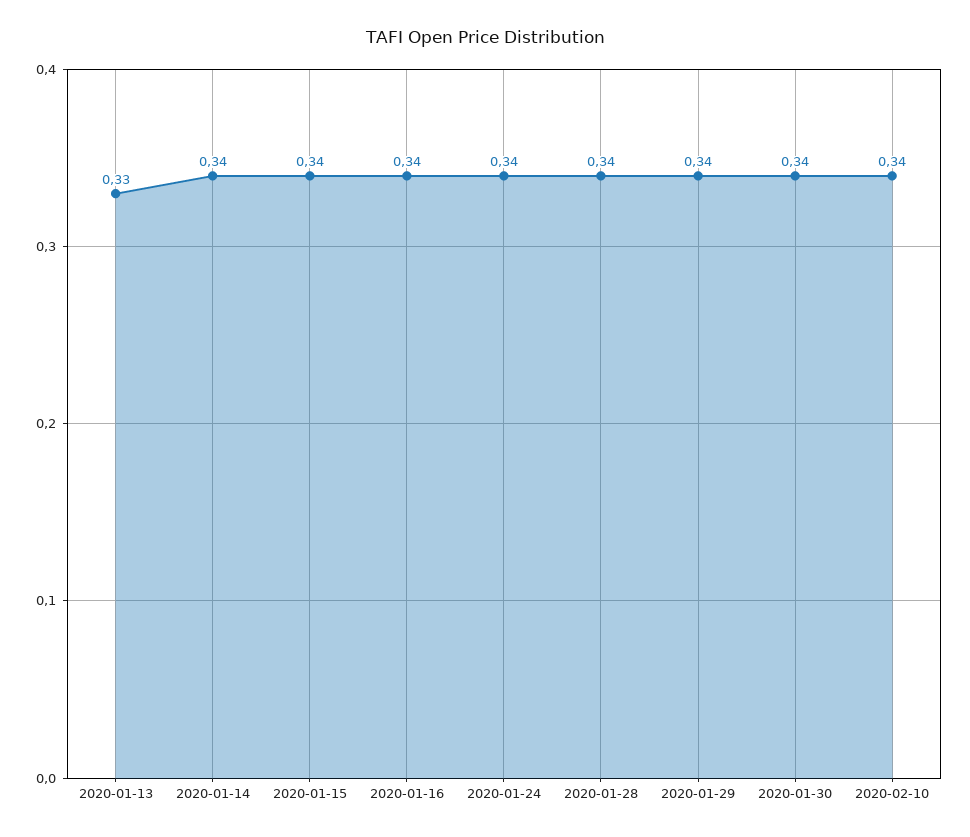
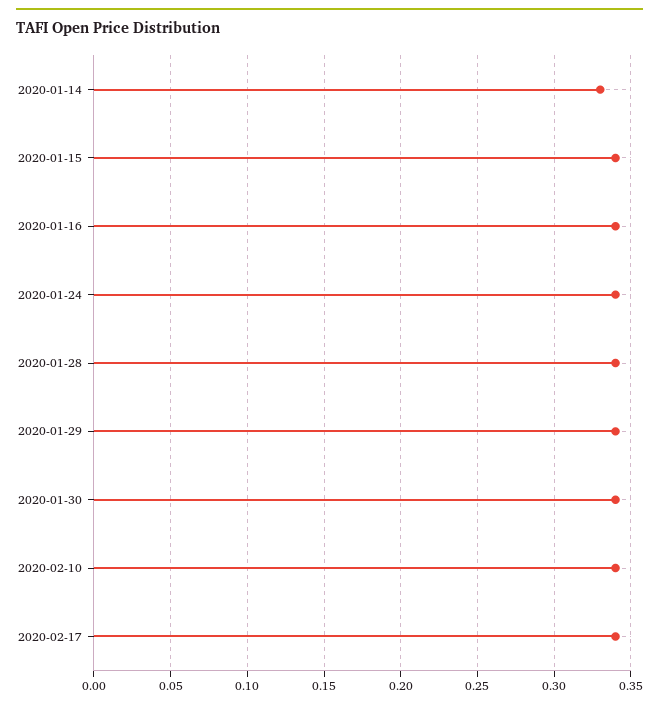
2020-01-13: 0.33 -> none
2020-01-14: 0.34 -> 0.33
2020-02-17: none -> 0.34

